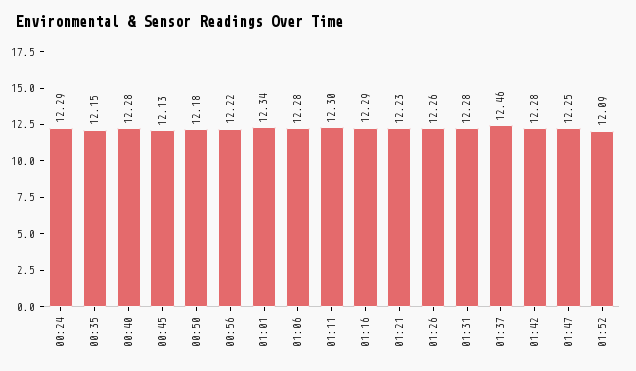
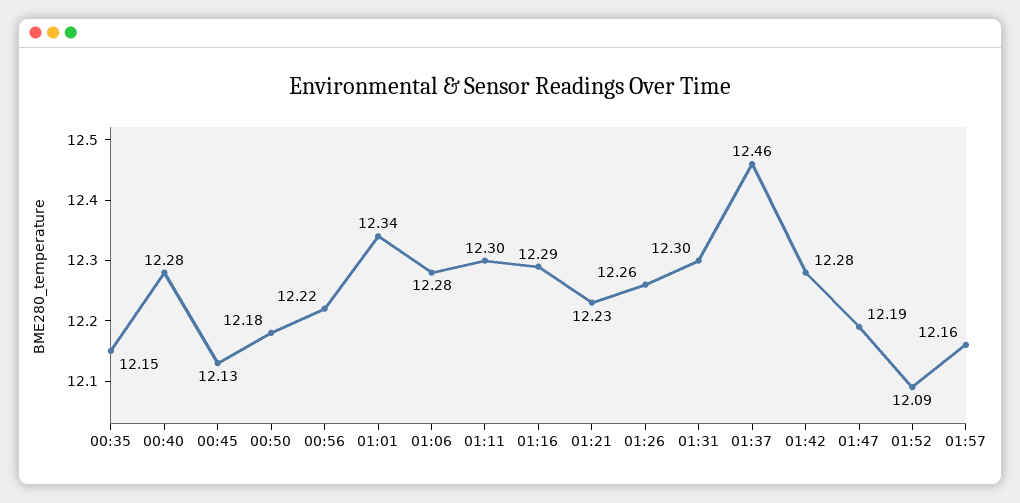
00:24: 12.29 -> none
01:31: 12.28 -> 12.3
01:47: 12.25 -> 12.19
01:57: none -> 12.16

